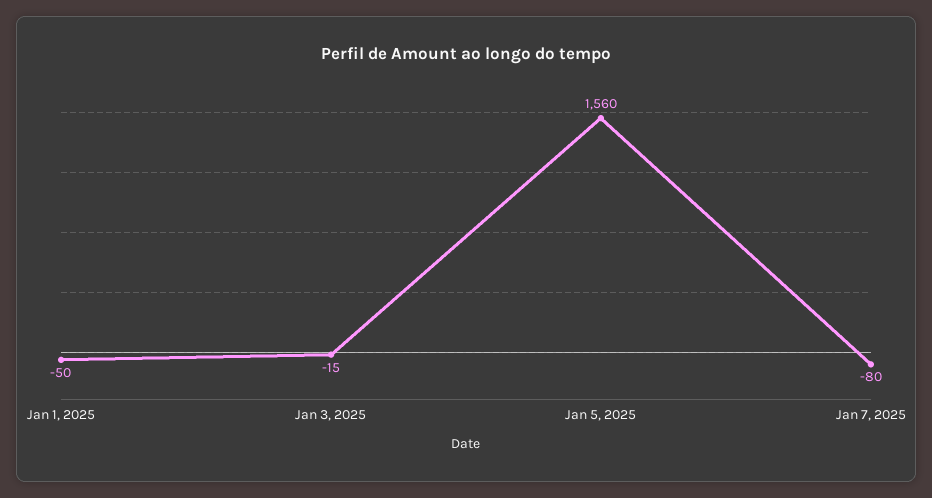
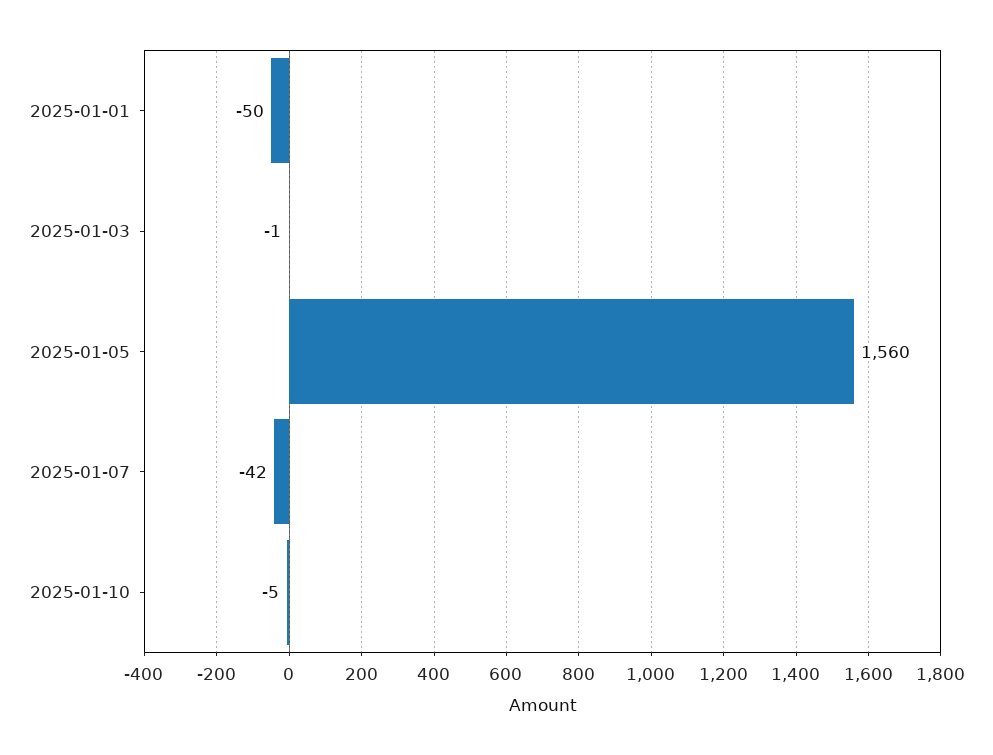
Jan 3, 2025: -15 -> -1
Jan 7, 2025: -80 -> -42
2025-01-10: none -> -5

